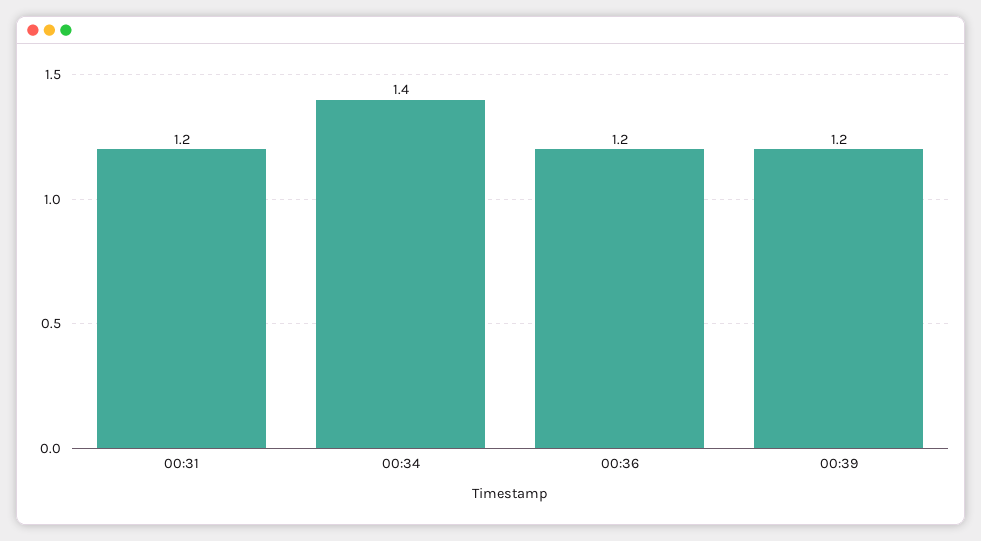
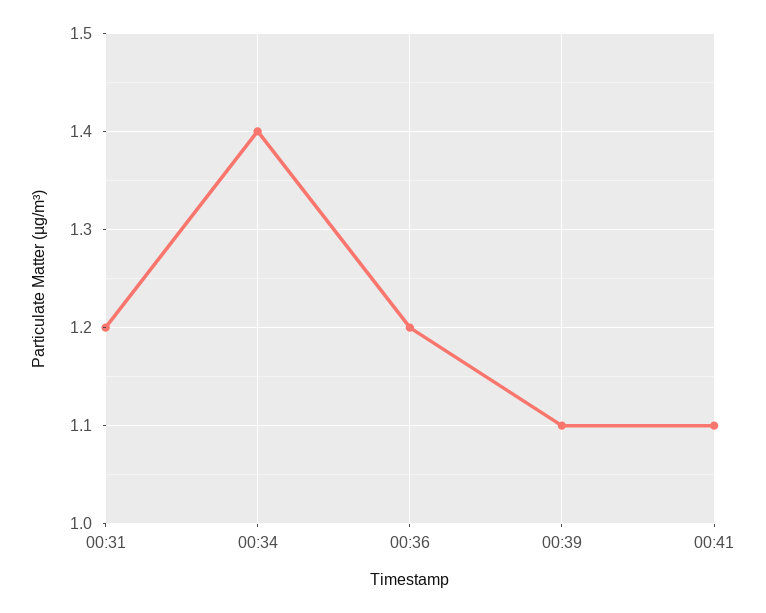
00:39: 1.2 -> 1.1
00:41: none -> 1.1

